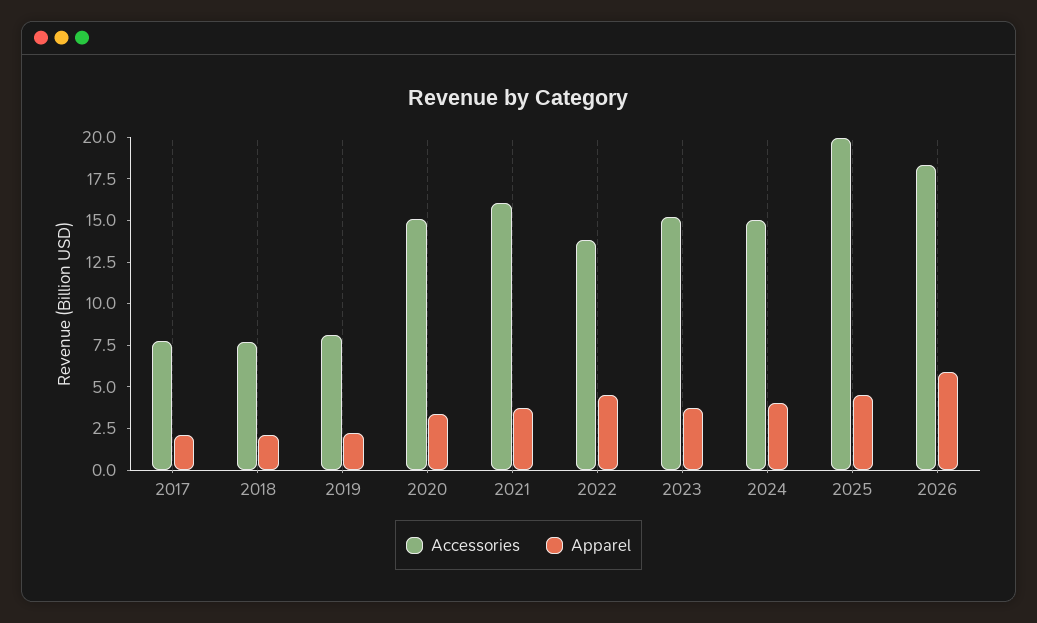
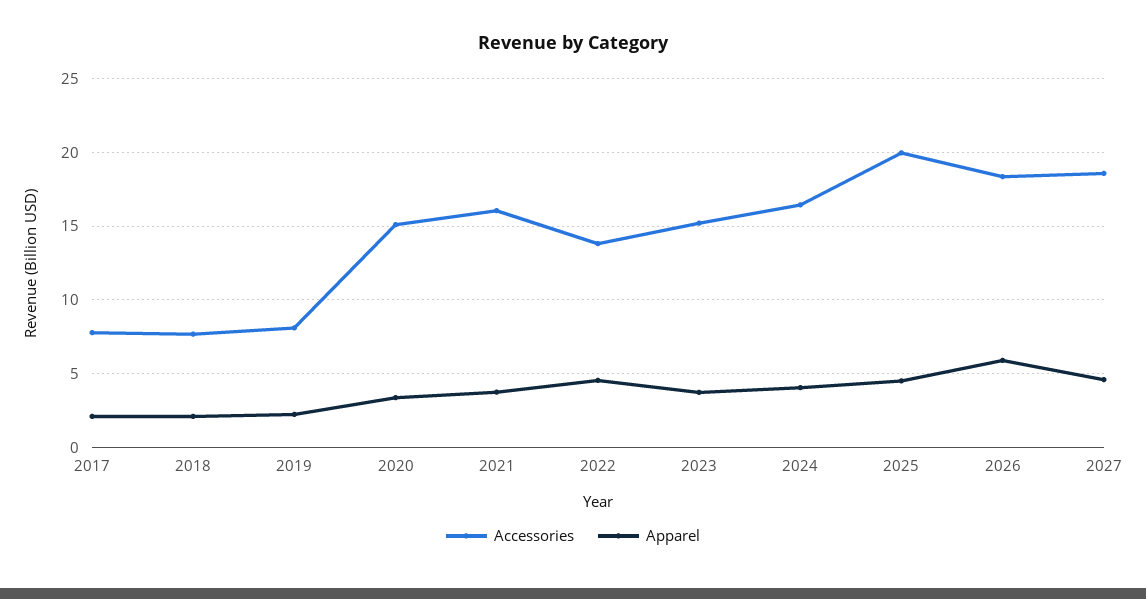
Accessories, 2024: 15 -> 16.5
Accessories, 2027: none -> 18.5
Apparel, 2027: none -> 4.5

